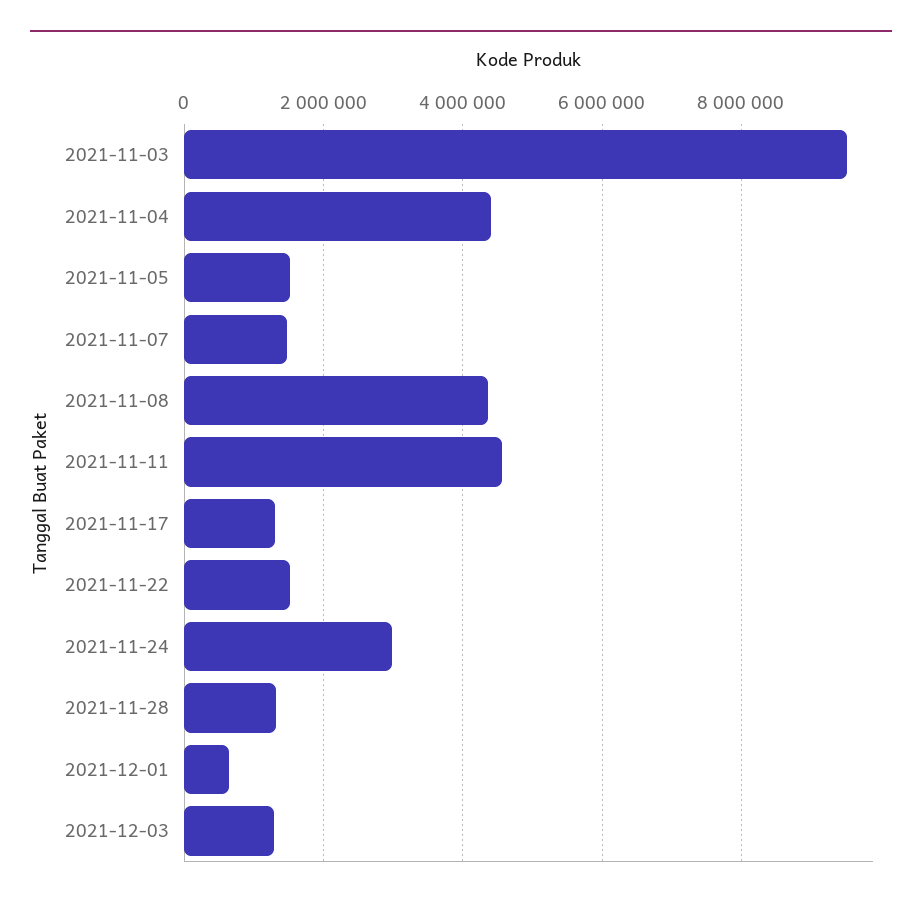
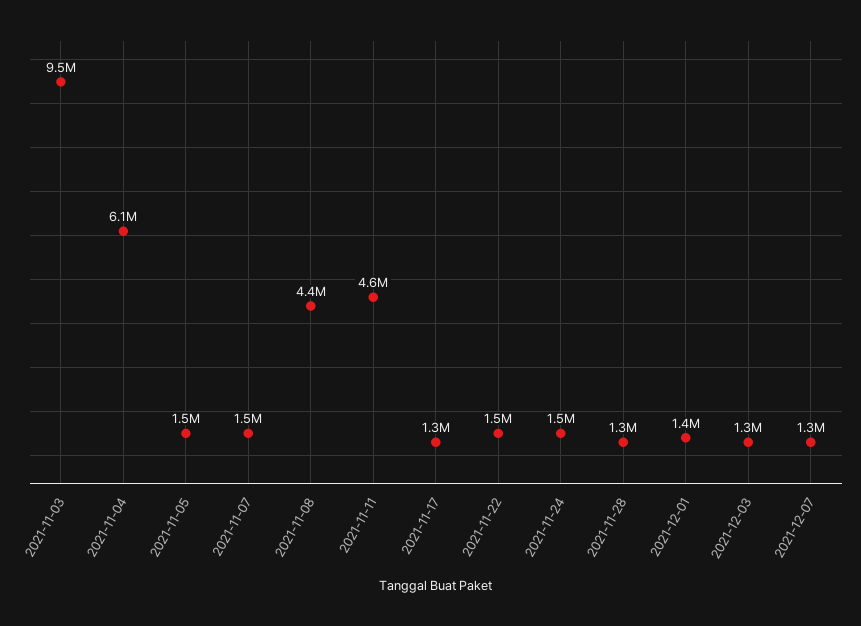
2021-11-04: 4400000 -> 6100000
2021-11-24: 3000000 -> 1500000
2021-12-01: 600000 -> 1400000
2021-12-07: none -> 1300000

